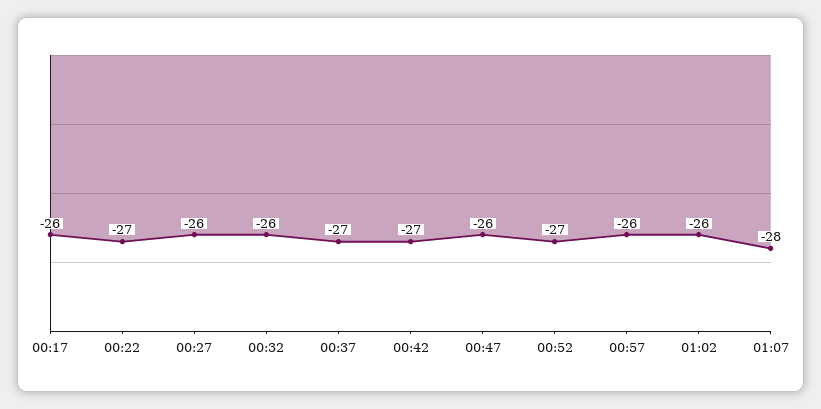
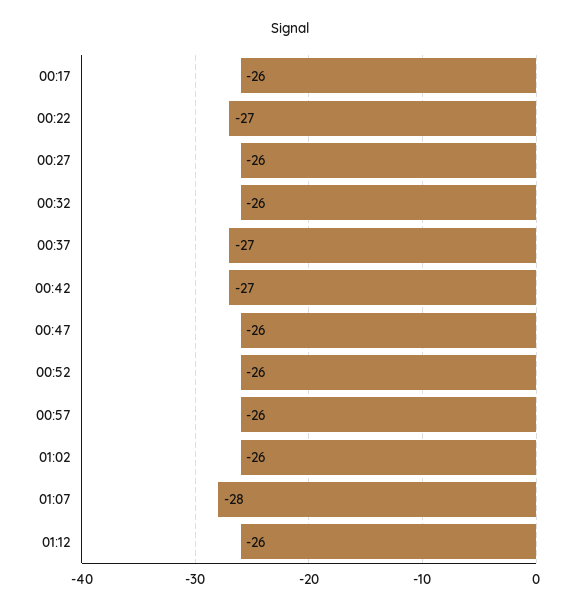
00:52: -27 -> -26
01:12: none -> -26

